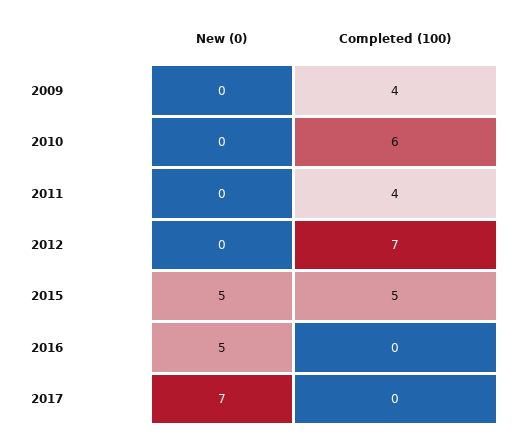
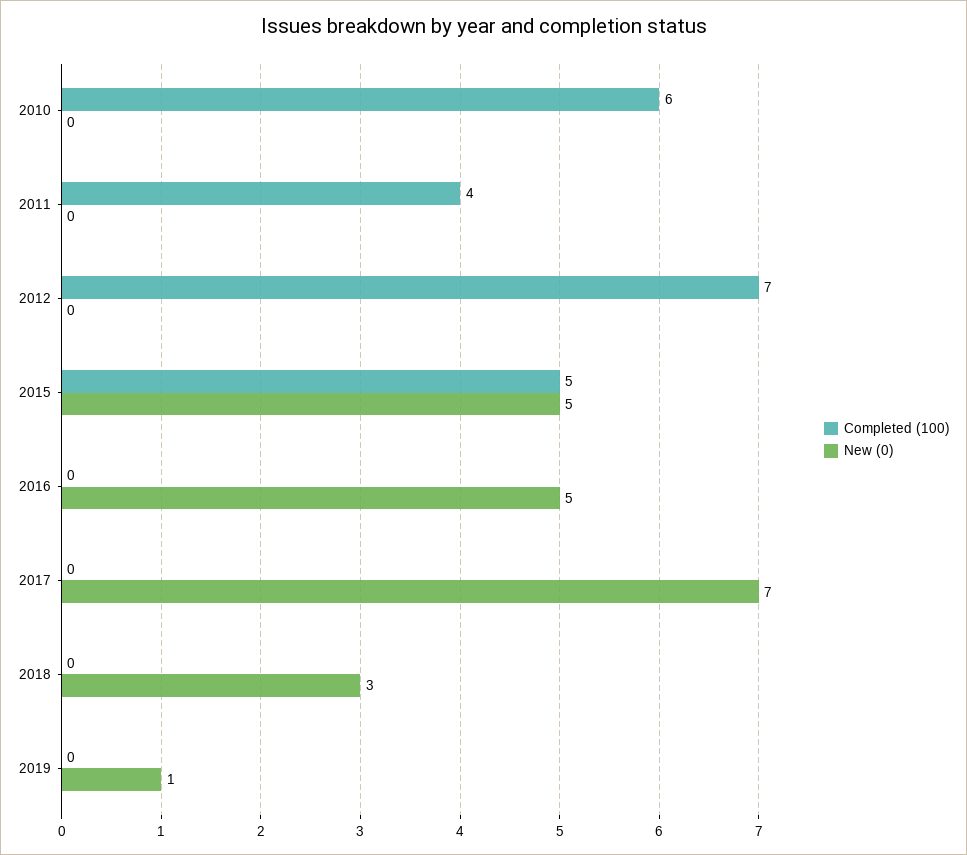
New (0), 2009: 0 -> none
Completed (100), 2009: 4 -> none
Completed (100), 2018: none -> 0
New (0), 2018: none -> 3
Completed (100), 2019: none -> 0
New (0), 2019: none -> 1

